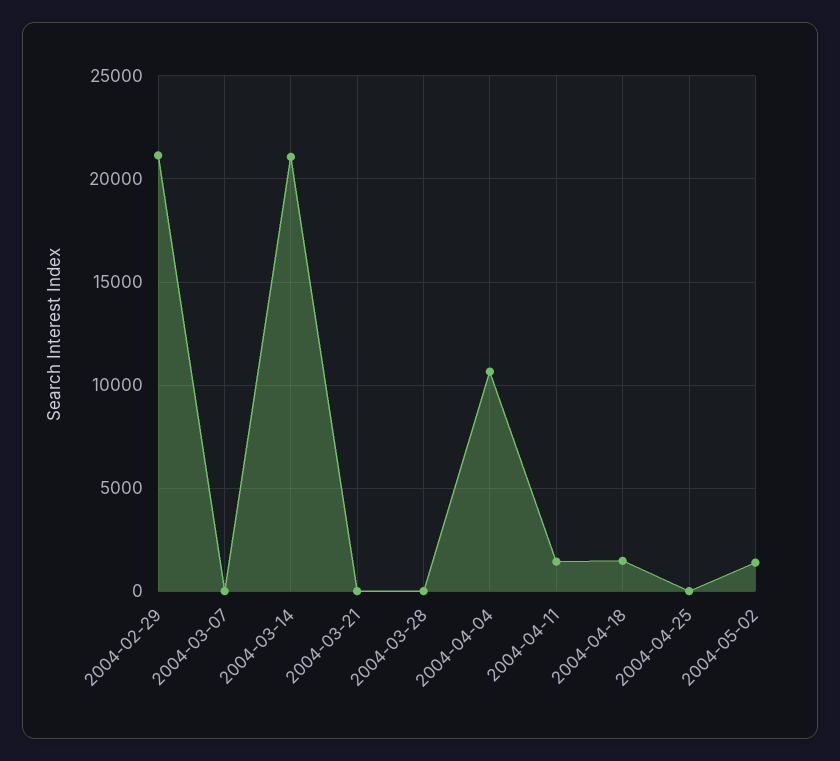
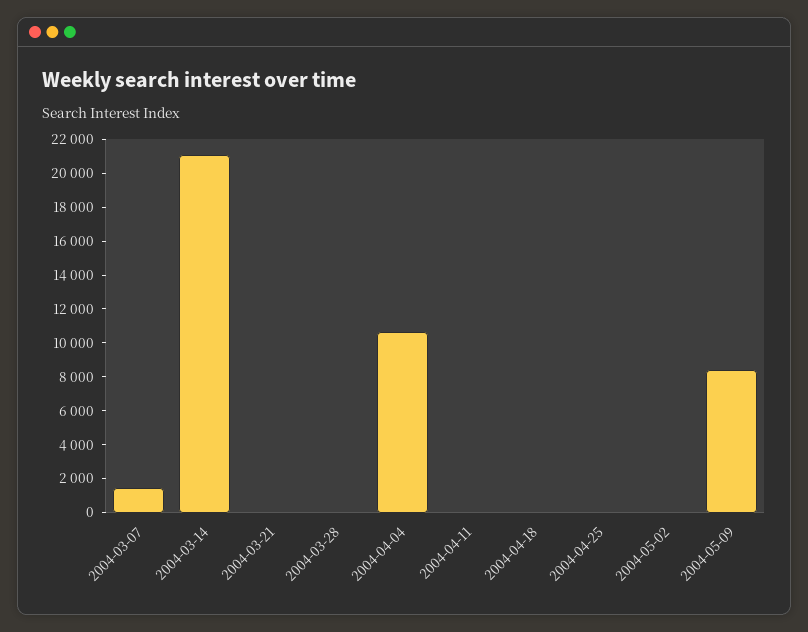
2004-02-29: 21000 -> none
2004-03-07: 0 -> 1500
2004-04-11: 1500 -> 0
2004-04-18: 1500 -> 0
2004-05-02: 1500 -> 0
2004-05-09: none -> 8500

